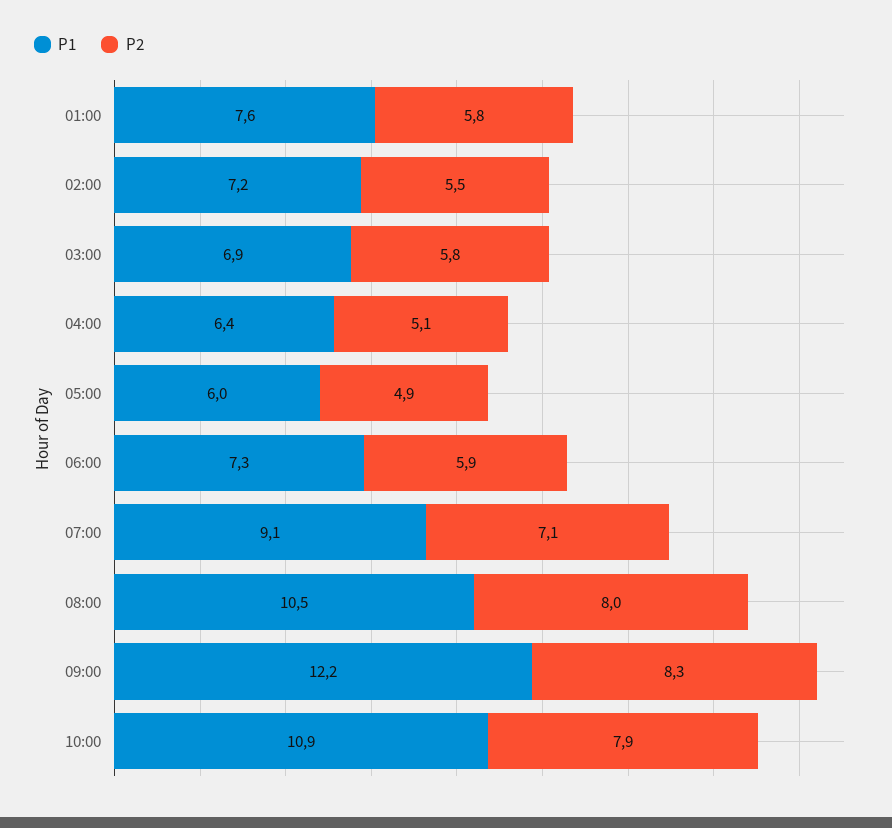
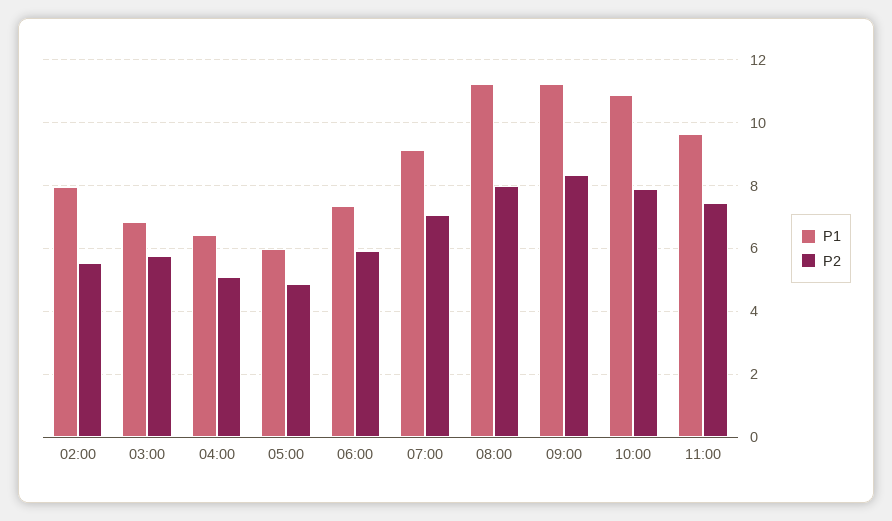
P1, 01:00: 7.6 -> none
P2, 01:00: 5.8 -> none
P1, 02:00: 7.2 -> 8
P1, 08:00: 10.5 -> 11.2
P1, 09:00: 12.2 -> 11.2
P1, 11:00: none -> 9.6
P2, 11:00: none -> 7.4

